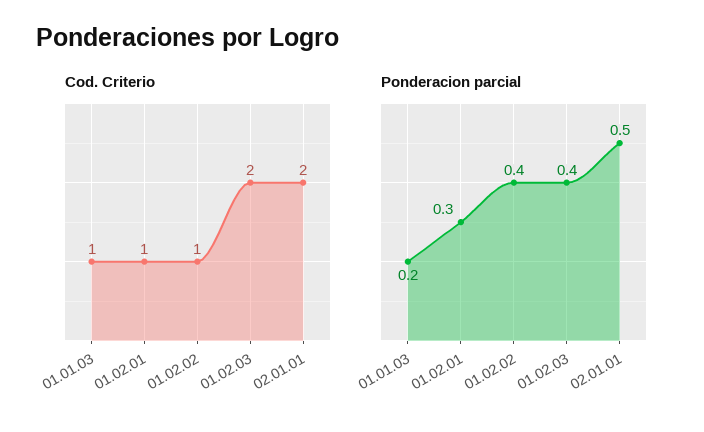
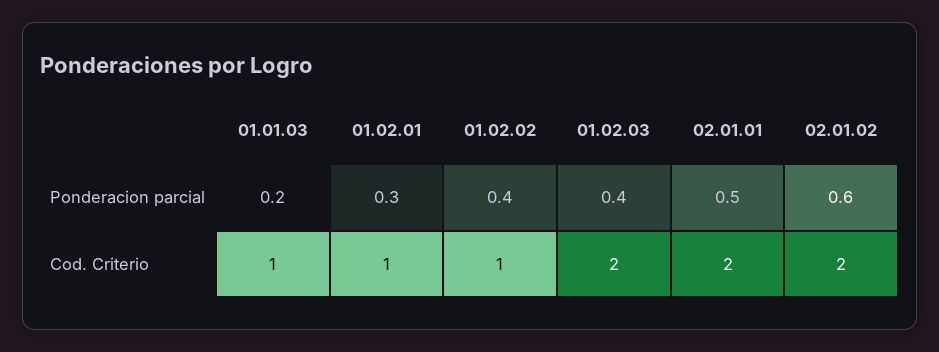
Ponderacion parcial, 02.01.02: none -> 0.6
Cod. Criterio, 02.01.02: none -> 2

